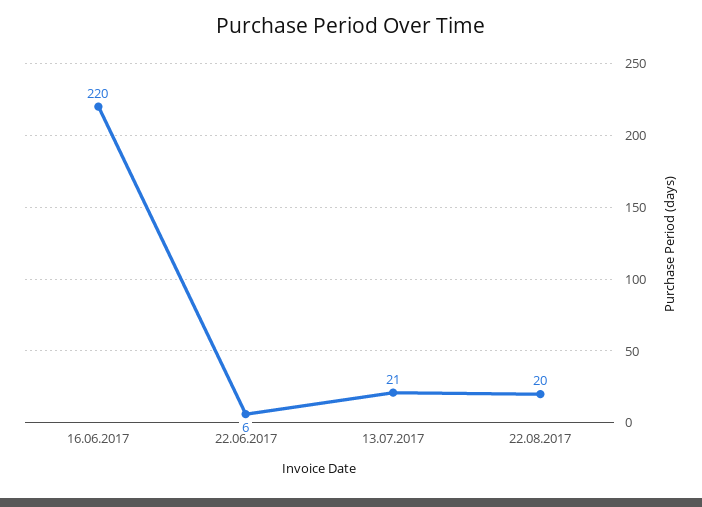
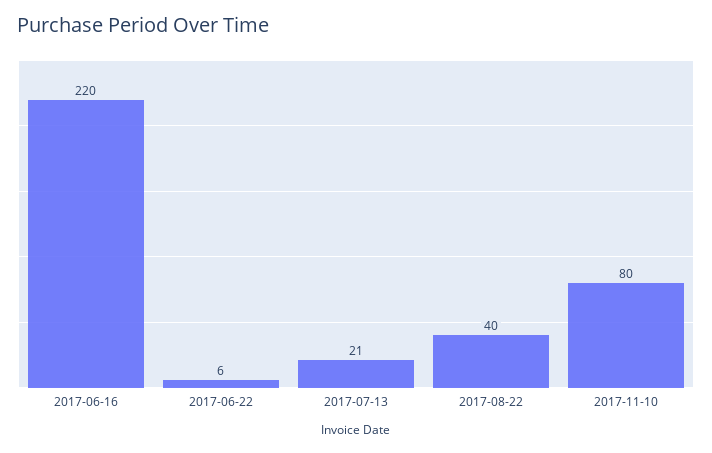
22.08.2017: 20 -> 40
2017-11-10: none -> 80

